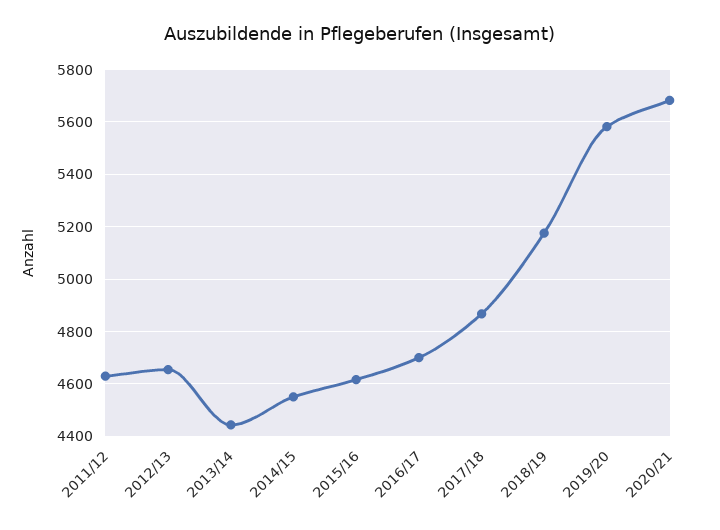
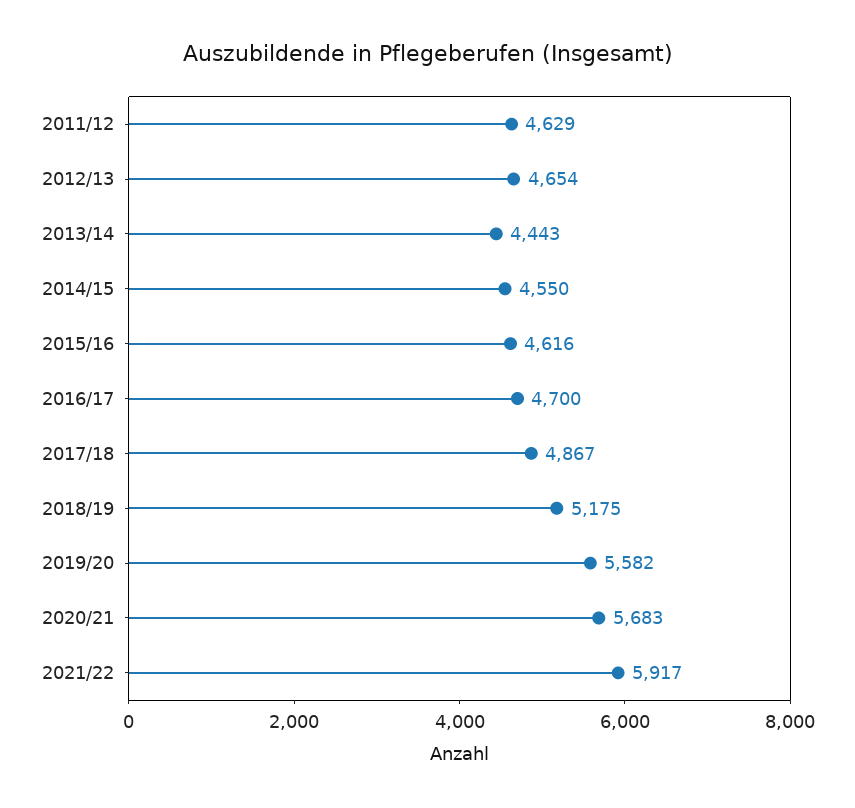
2021/22: none -> 5917

